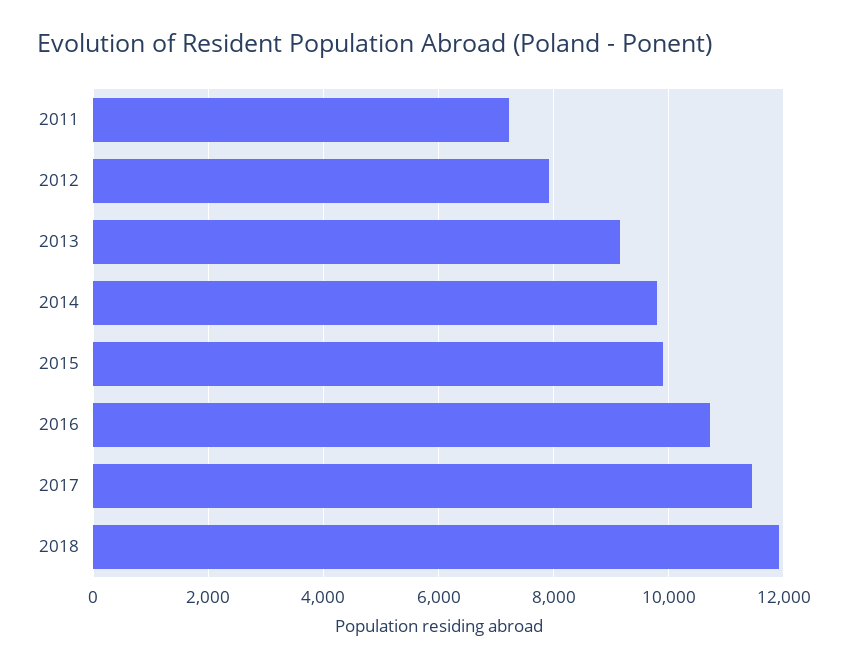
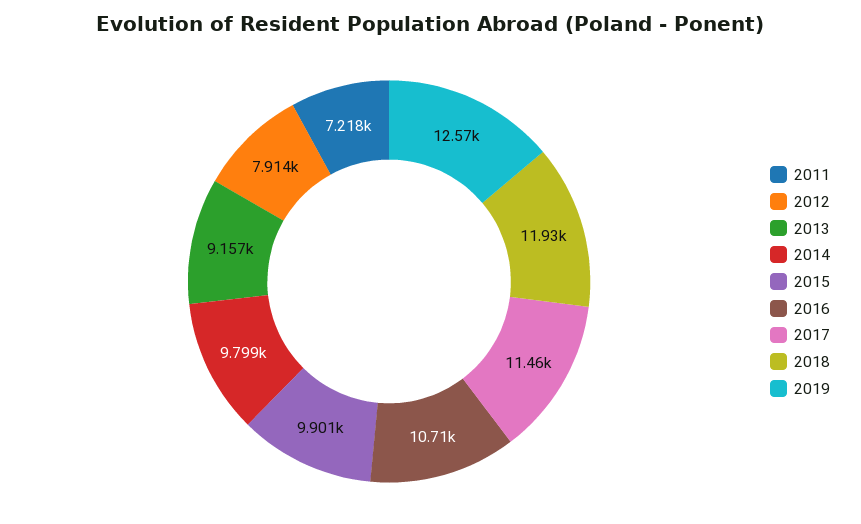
2019: none -> 12570

